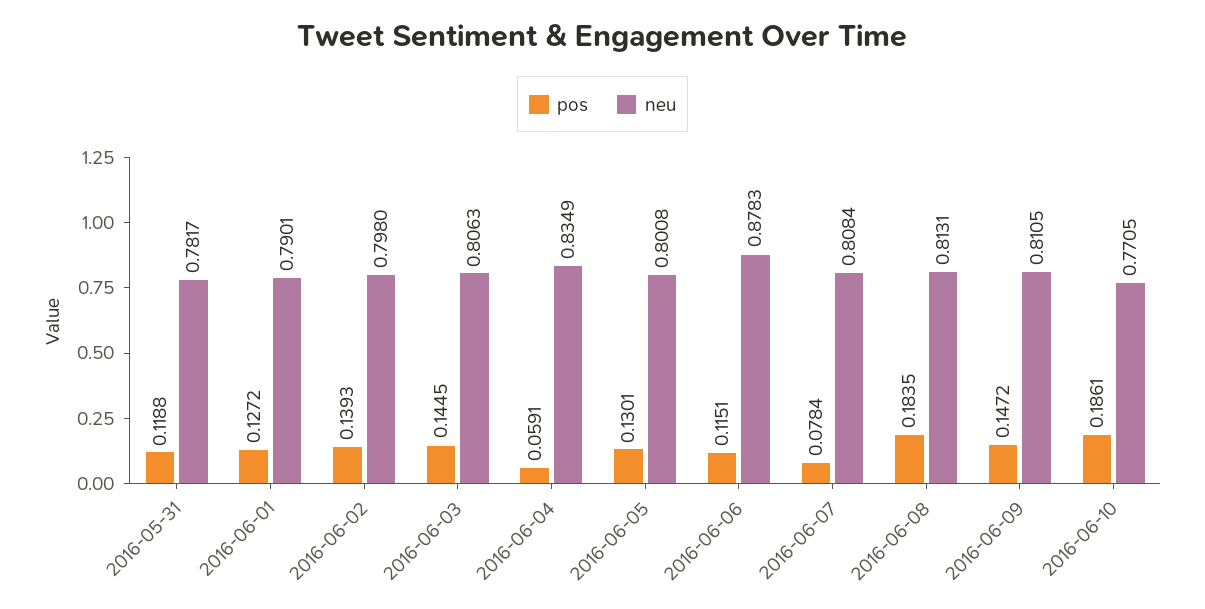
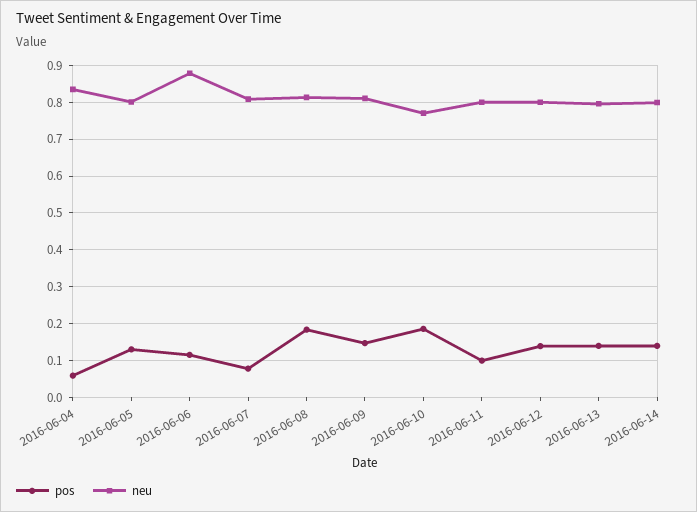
pos, 2016-05-31: 0.1188 -> none
neu, 2016-05-31: 0.7817 -> none
pos, 2016-06-01: 0.1272 -> none
neu, 2016-06-01: 0.7901 -> none
pos, 2016-06-02: 0.1393 -> none
neu, 2016-06-02: 0.798 -> none
pos, 2016-06-03: 0.1445 -> none
neu, 2016-06-03: 0.8063 -> none
pos, 2016-06-11: none -> 0.1
neu, 2016-06-11: none -> 0.8
pos, 2016-06-12: none -> 0.14
neu, 2016-06-12: none -> 0.8
pos, 2016-06-13: none -> 0.14
neu, 2016-06-13: none -> 0.8
pos, 2016-06-14: none -> 0.14
neu, 2016-06-14: none -> 0.8

